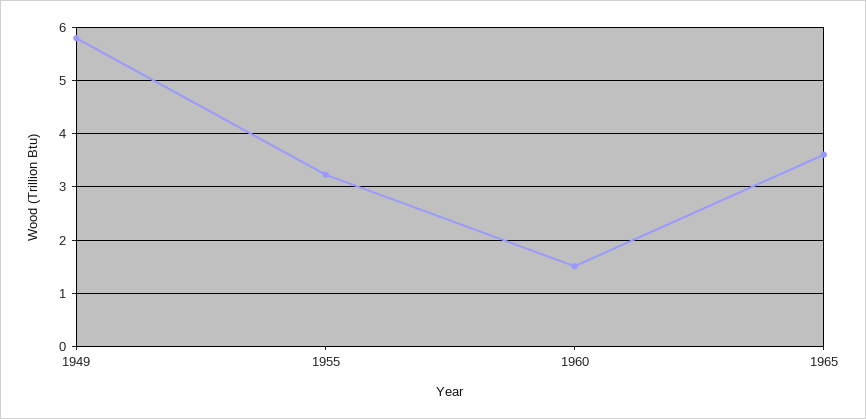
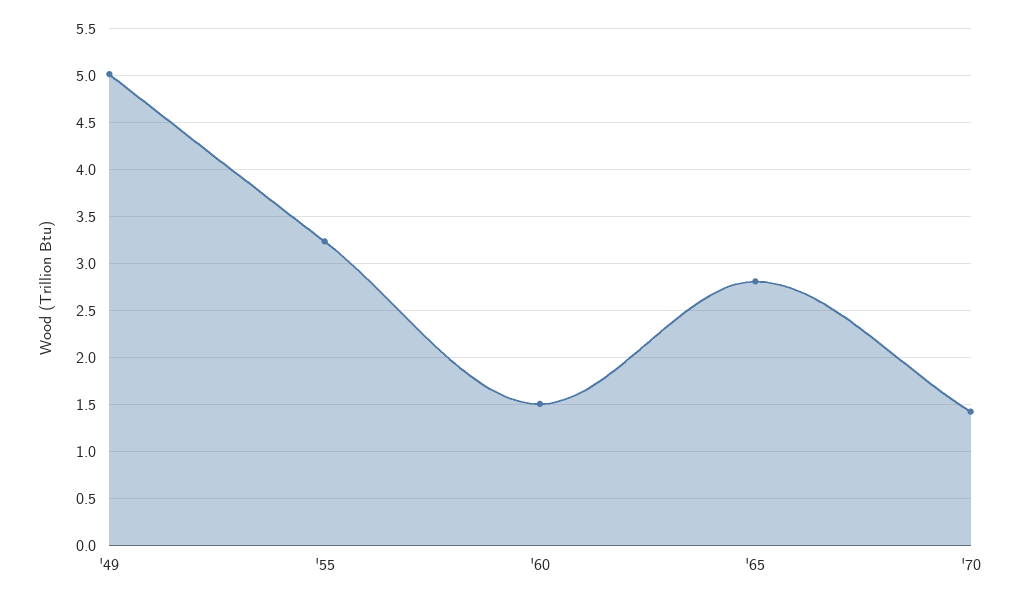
1949: 5.8 -> 5
1965: 3.6 -> 2.8
'70: none -> 1.4

